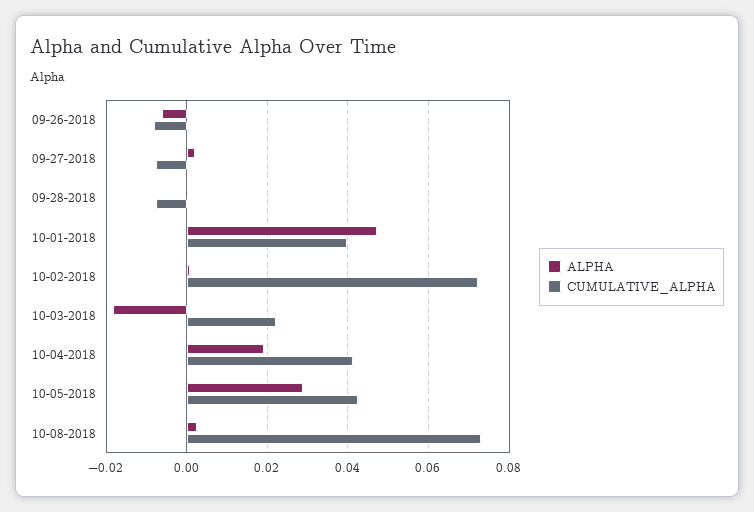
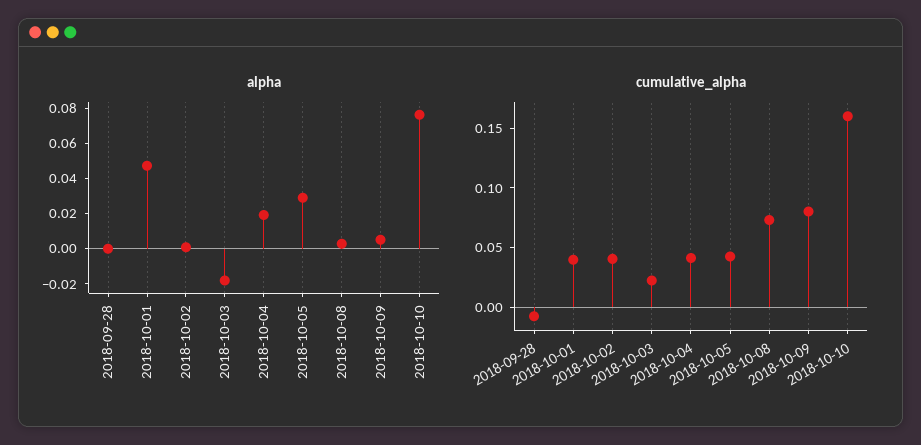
ALPHA, 09-26-2018: -0.006 -> none
CUMULATIVE_ALPHA, 09-26-2018: -0.008 -> none
ALPHA, 09-27-2018: 0.002 -> none
CUMULATIVE_ALPHA, 09-27-2018: -0.008 -> none
CUMULATIVE_ALPHA, 10-02-2018: 0.072 -> 0.04
ALPHA, 2018-10-09: none -> 0.005
ALPHA, 2018-10-10: none -> 0.075
CUMULATIVE_ALPHA, 2018-10-09: none -> 0.08
CUMULATIVE_ALPHA, 2018-10-10: none -> 0.16

